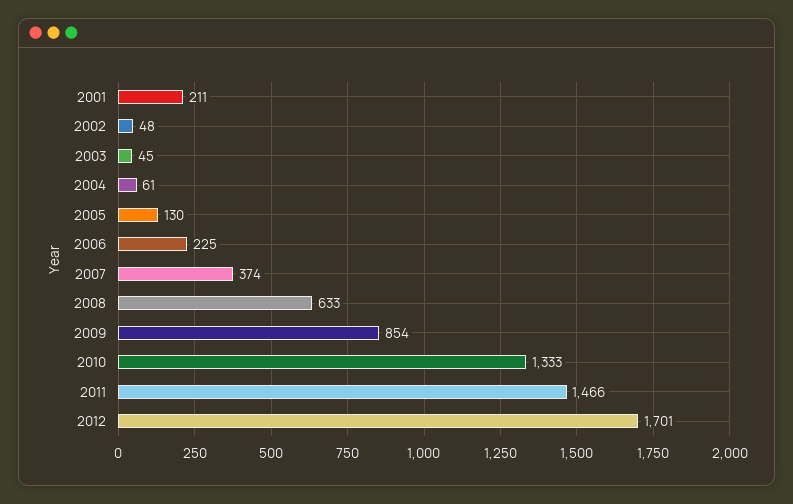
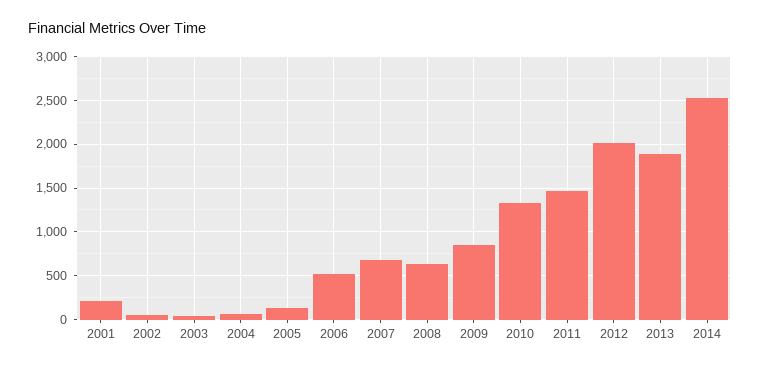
2006: 225 -> 500
2007: 374 -> 700
2012: 1701 -> 2000
2013: none -> 1900
2014: none -> 2500

